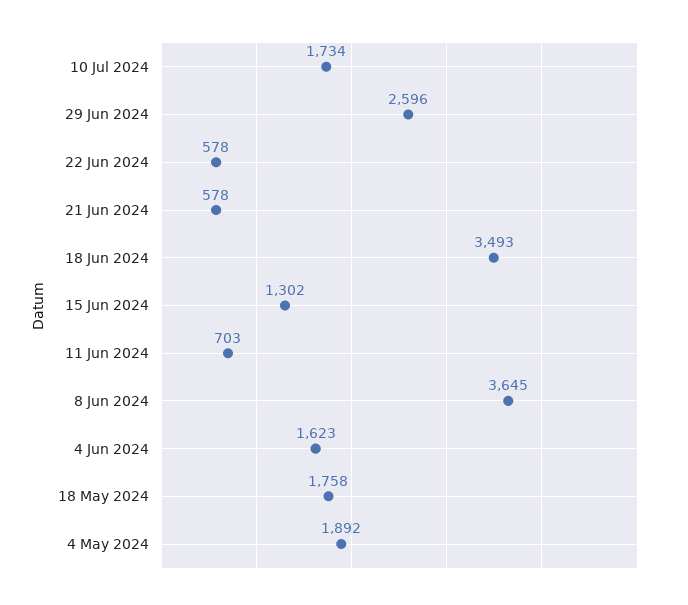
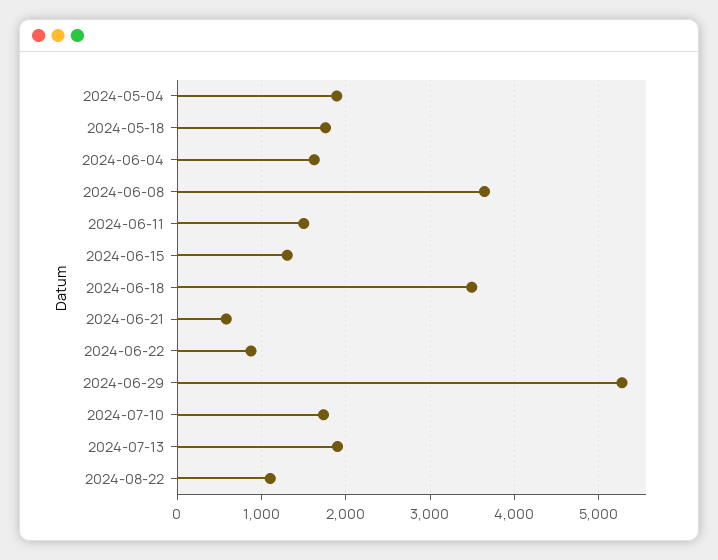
29 Jun 2024: 2596 -> 5300
22 Jun 2024: 578 -> 900
11 Jun 2024: 703 -> 1500
2024-07-13: none -> 1900
2024-08-22: none -> 1100

